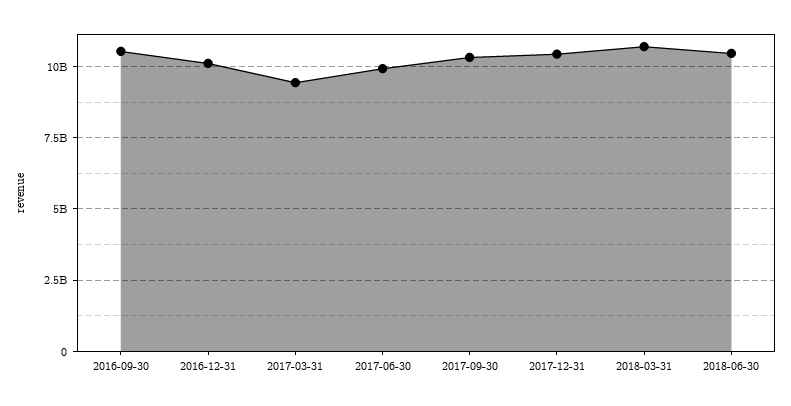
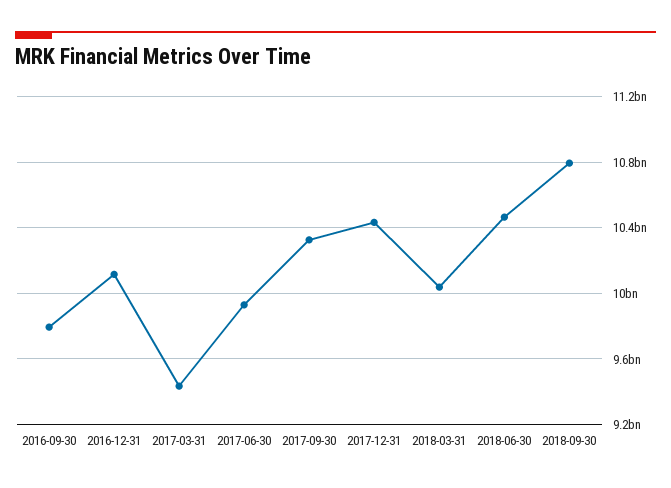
2016-09-30: 10500000000 -> 9800000000
2018-03-31: 10750000000 -> 10050000000
2018-09-30: none -> 10800000000

